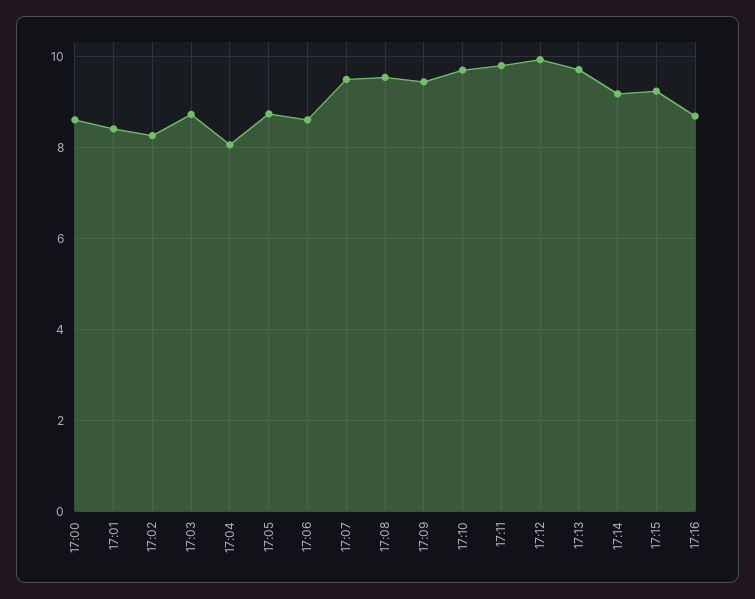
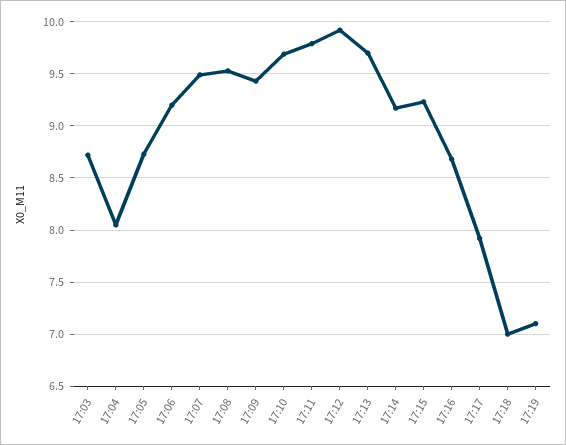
17:00: 8.6 -> none
17:01: 8.4 -> none
17:02: 8.2 -> none
17:06: 8.6 -> 9.2
17:17: none -> 7.9
17:18: none -> 7
17:19: none -> 7.1

